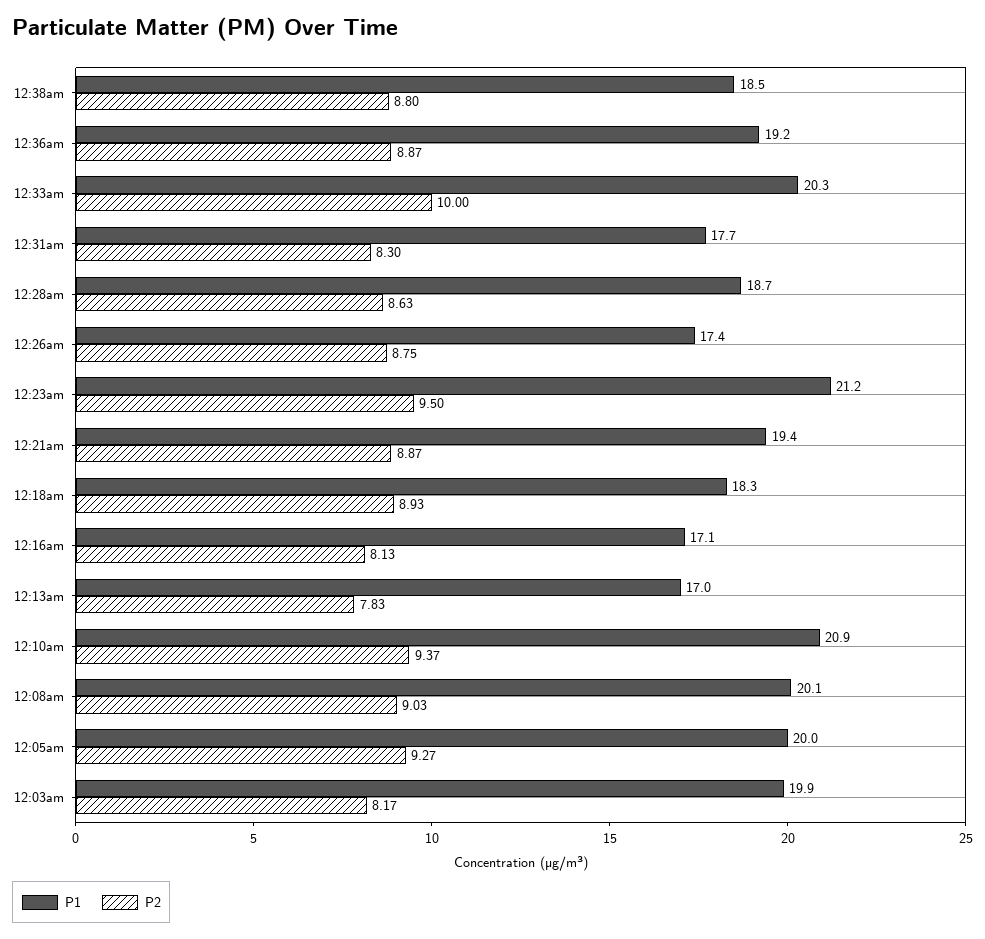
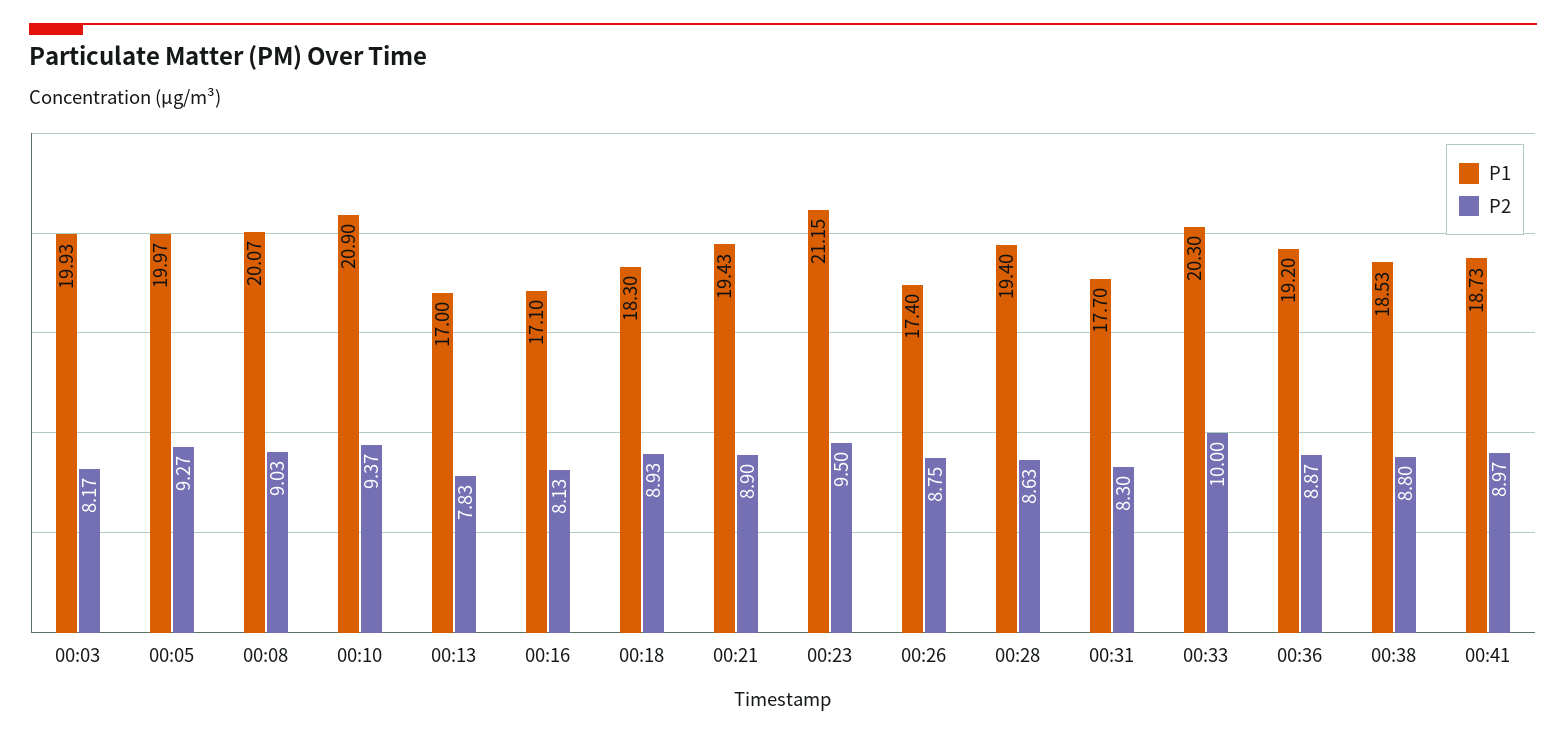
P1, 12:28am: 18.7 -> 19.4
P2, 12:21am: 8.87 -> 8.9
P1, 00:41: none -> 18.73
P2, 00:41: none -> 8.97

